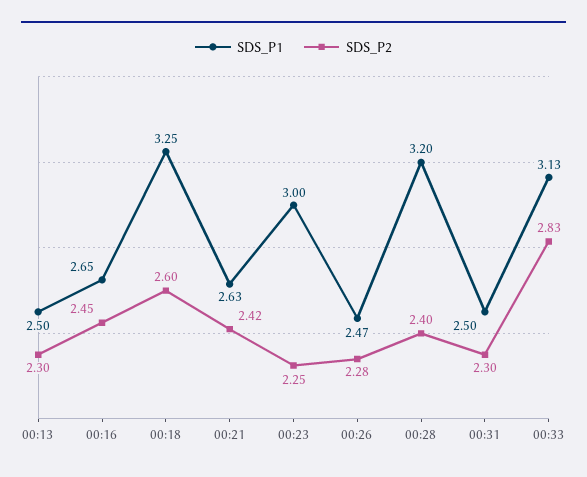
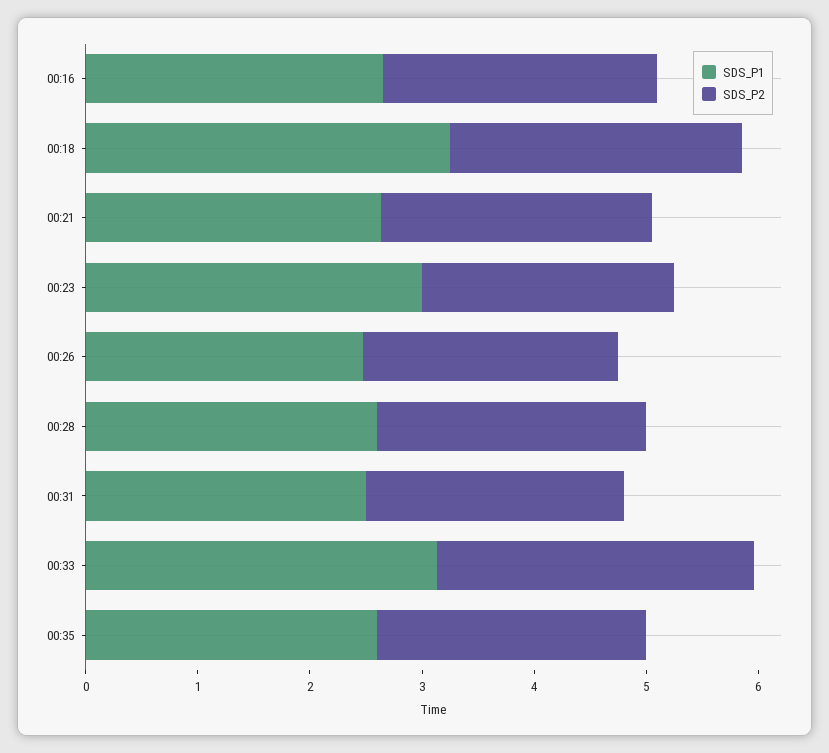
SDS_P1, 00:13: 2.5 -> none
SDS_P2, 00:13: 2.3 -> none
SDS_P1, 00:28: 3.2 -> 2.6
SDS_P1, 00:35: none -> 2.6
SDS_P2, 00:35: none -> 2.4

